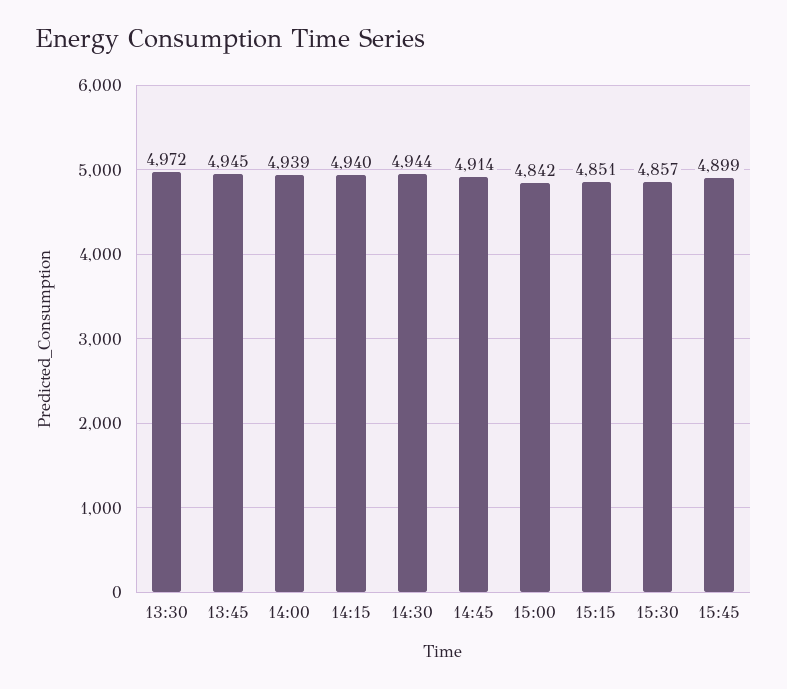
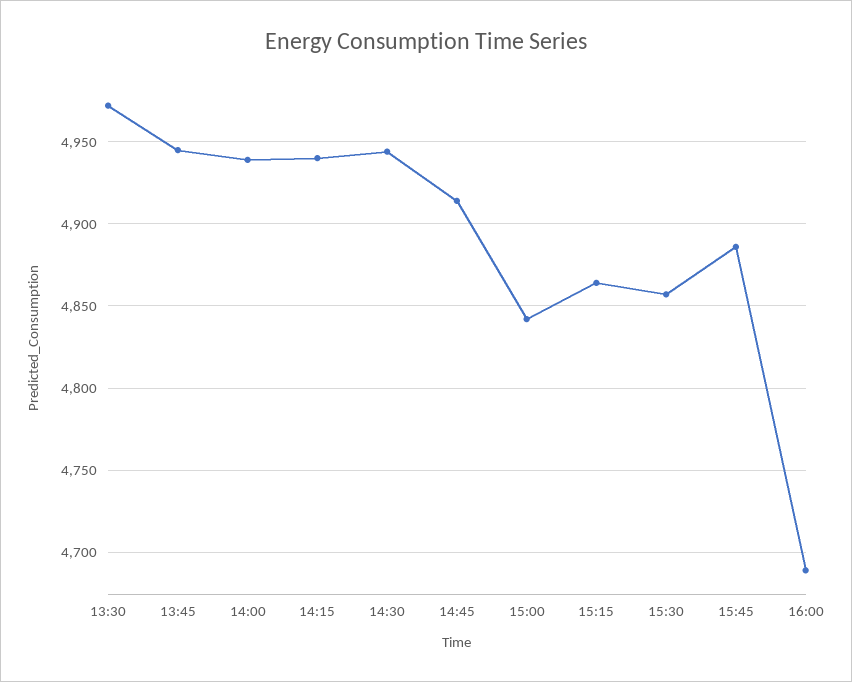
15:15: 4851 -> 4865
15:45: 4899 -> 4885
16:00: none -> 4690

